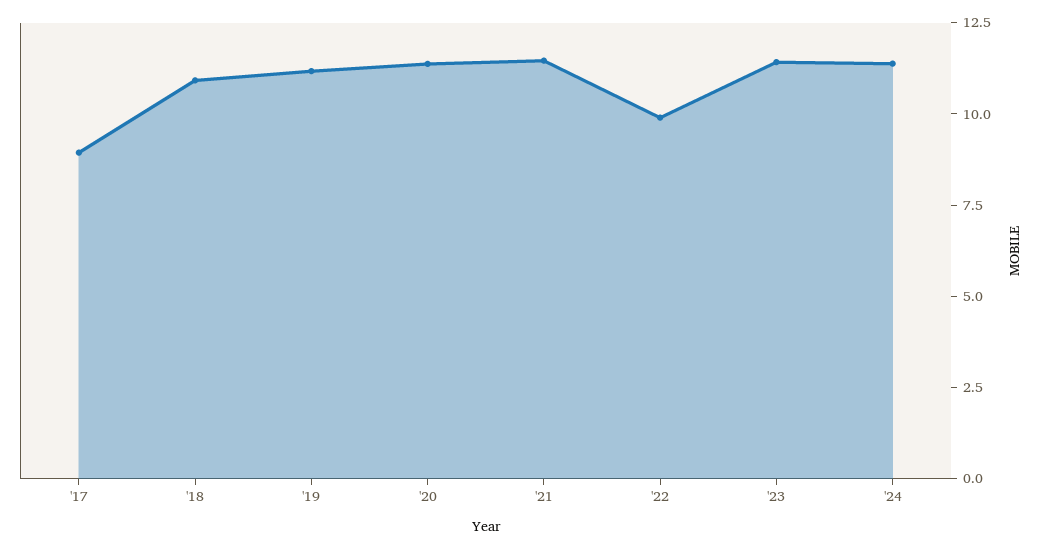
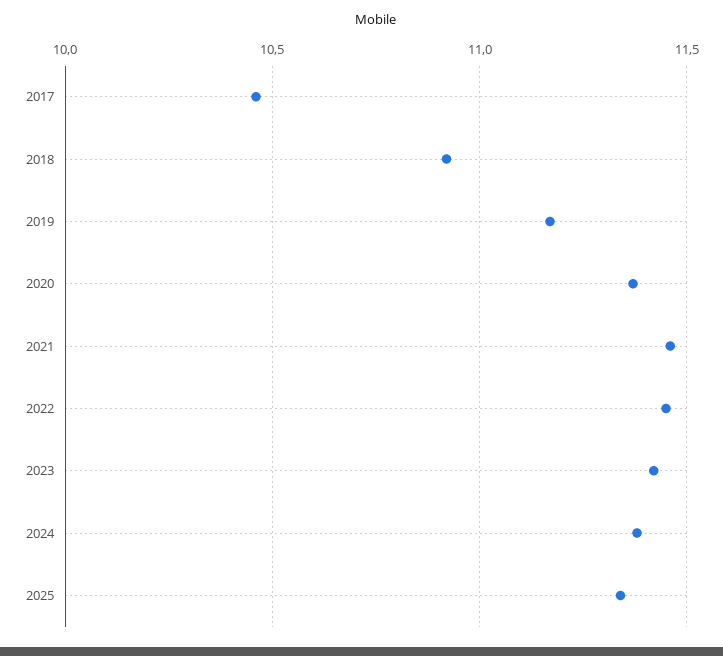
'17: 9 -> 10.45
'22: 10 -> 11.45
2025: none -> 11.35

